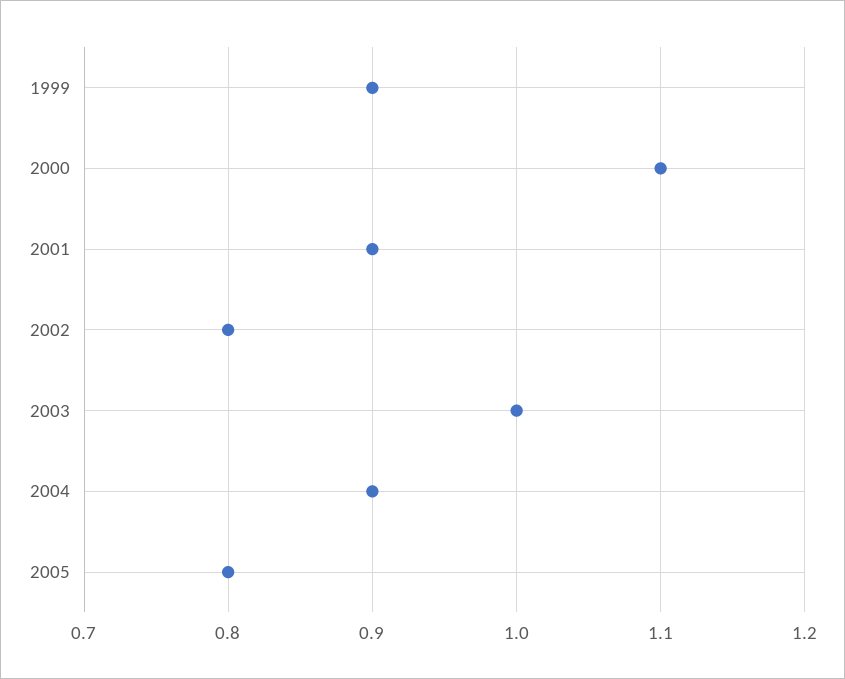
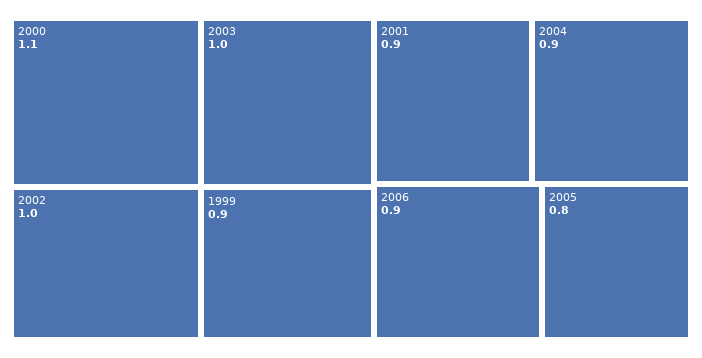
2002: 0.8 -> 1
2006: none -> 0.9

